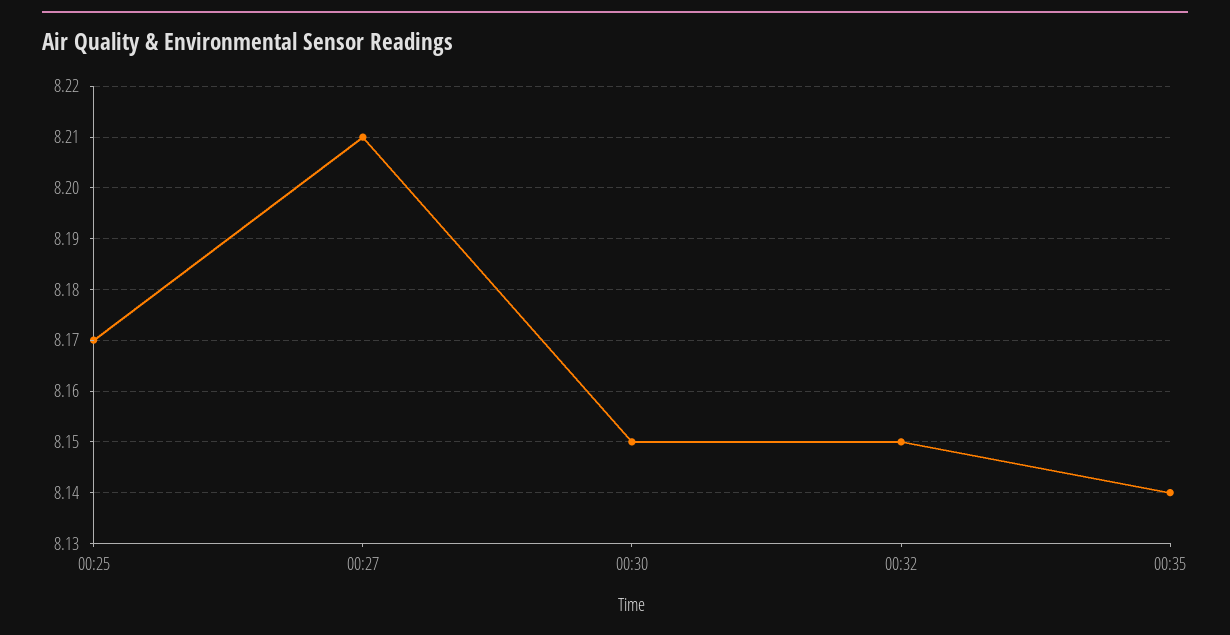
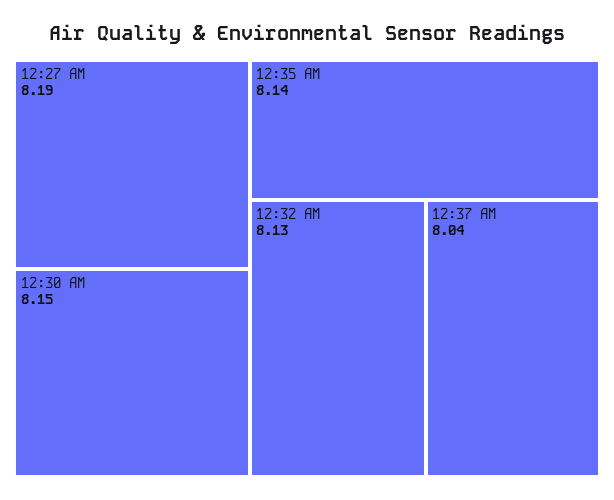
00:25: 8.17 -> none
00:27: 8.21 -> 8.19
00:32: 8.15 -> 8.13
12:37 AM: none -> 8.04

